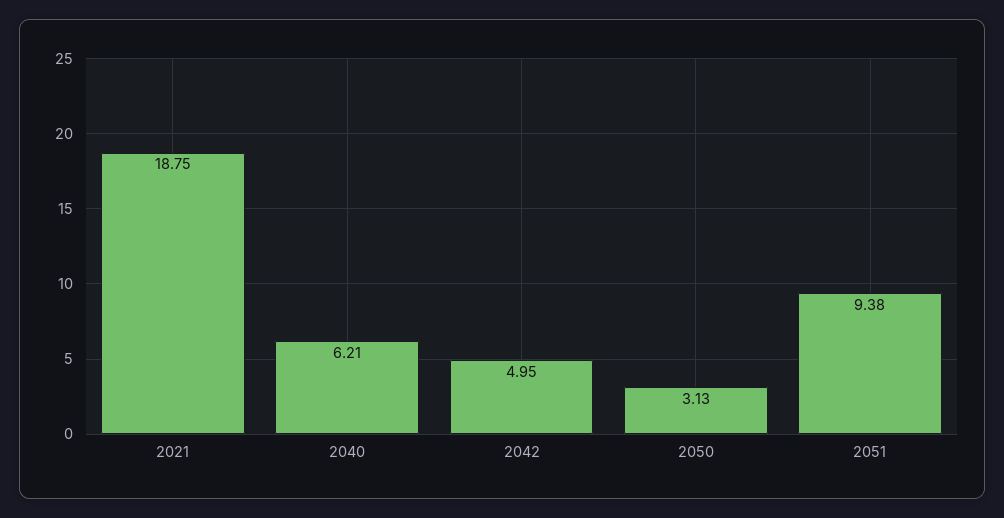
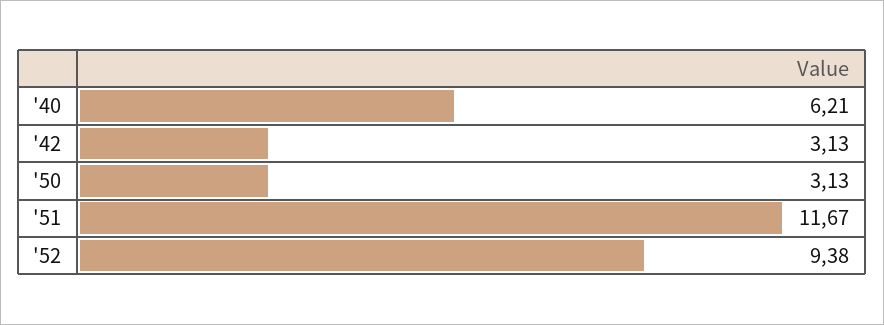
2021: 18.75 -> none
2042: 4.95 -> 3.13
2051: 9.38 -> 11.67
'52: none -> 9.38

